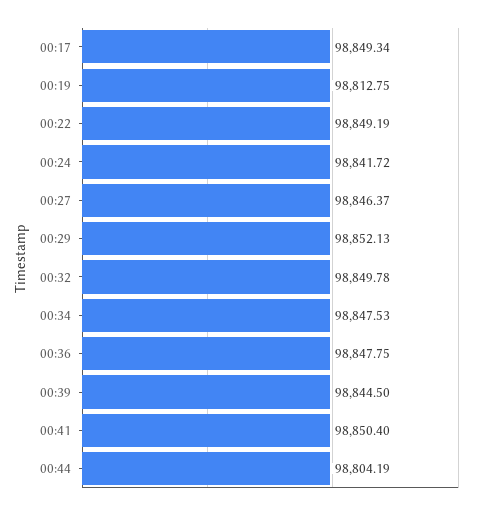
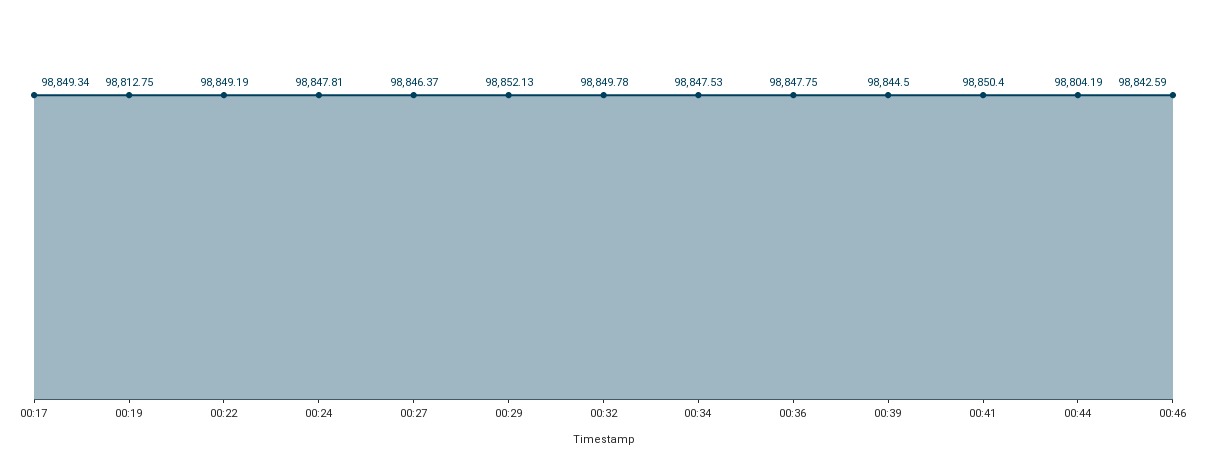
00:24: 98841.72 -> 98847.81
00:46: none -> 98842.59

